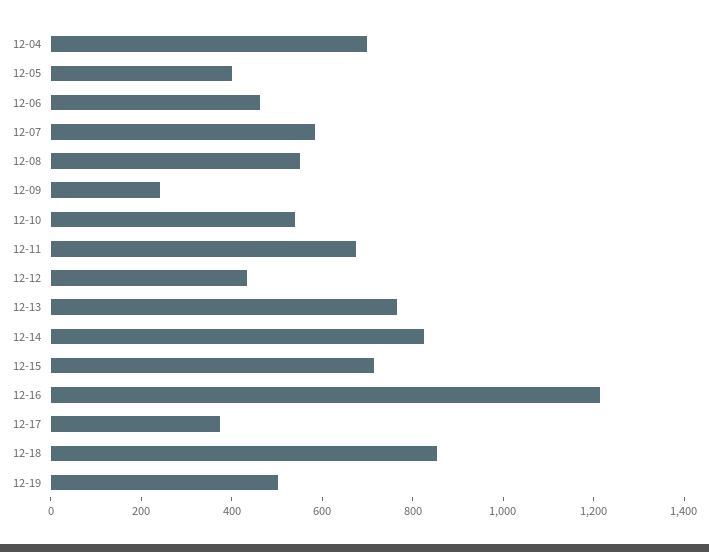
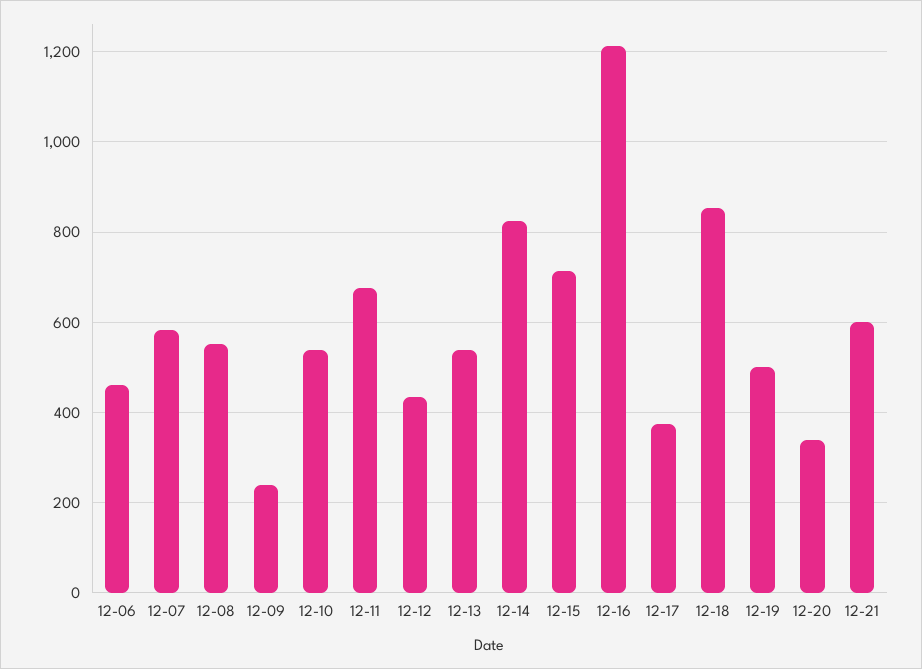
12-04: 700 -> none
12-05: 400 -> none
12-13: 750 -> 540
12-20: none -> 340
12-21: none -> 600

